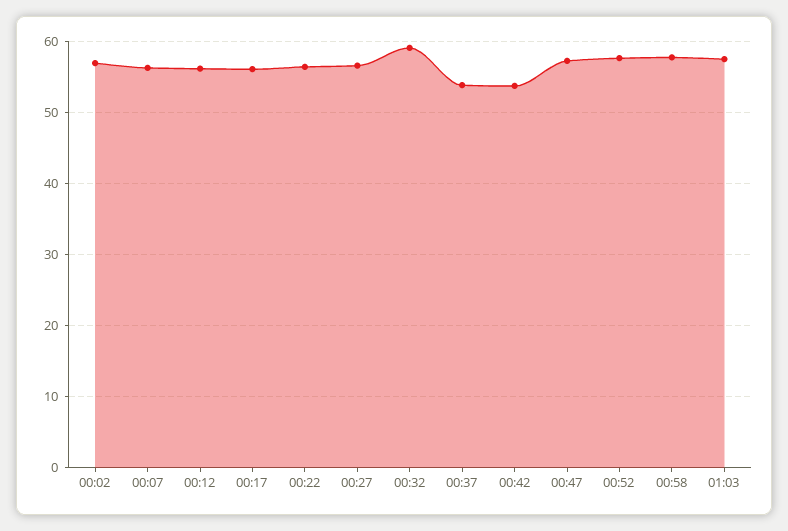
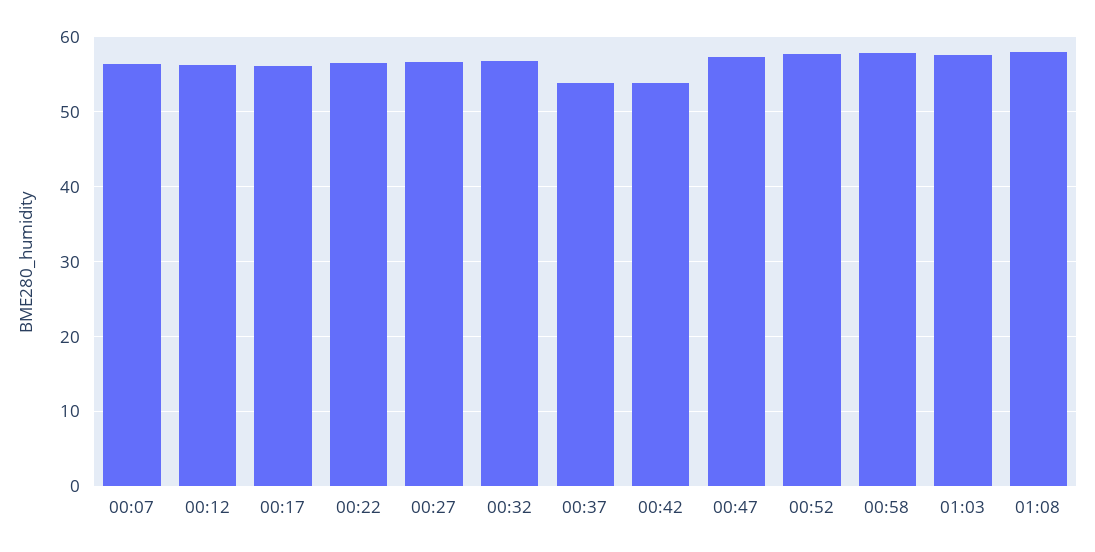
00:02: 57 -> none
00:32: 59 -> 57
01:08: none -> 58

